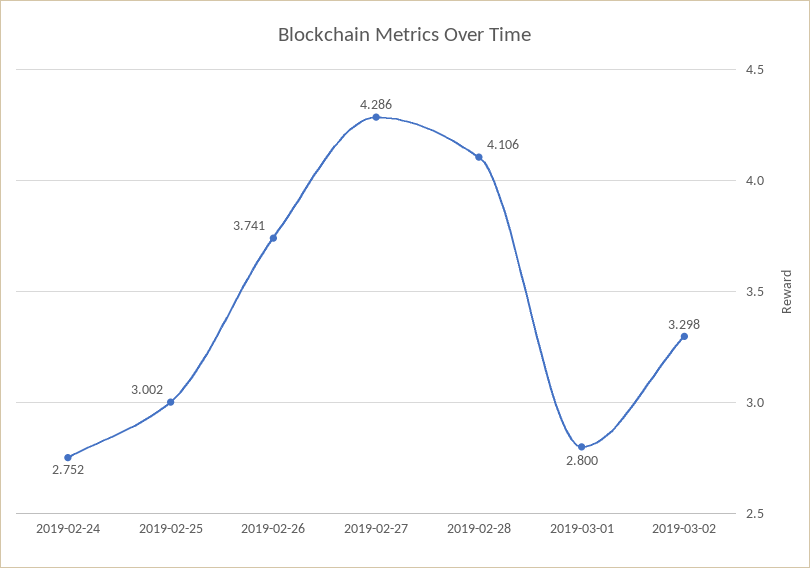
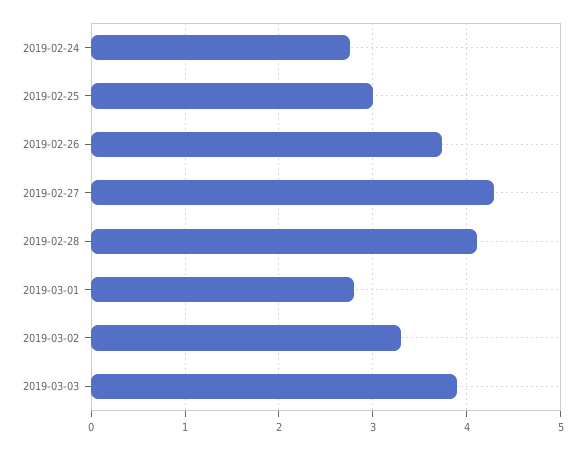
2019-03-03: none -> 3.9

